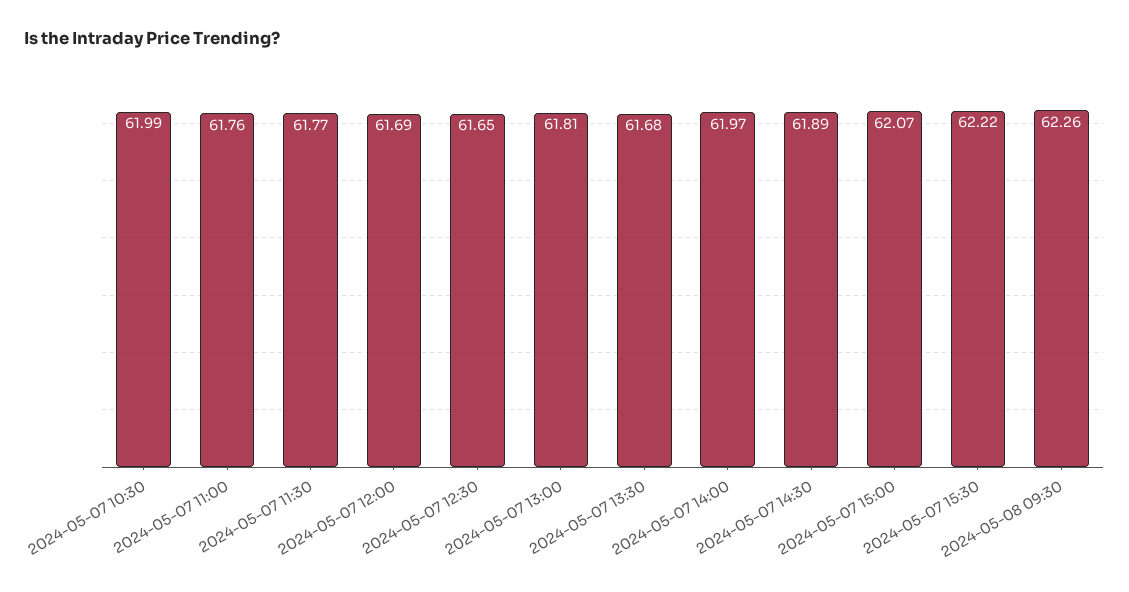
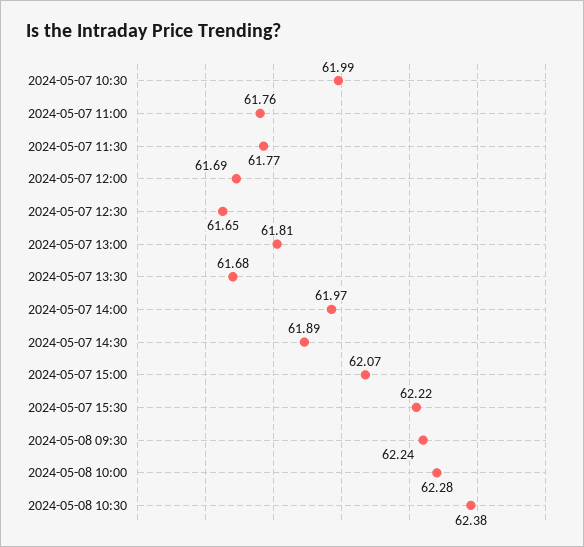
2024-05-08 09:30: 62.26 -> 62.24
2024-05-08 10:00: none -> 62.28
2024-05-08 10:30: none -> 62.38

